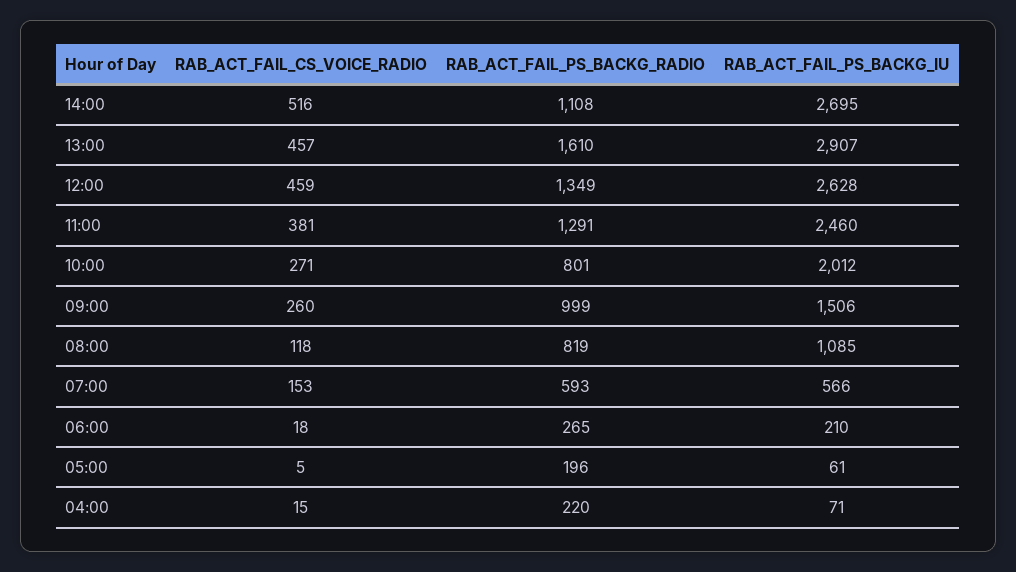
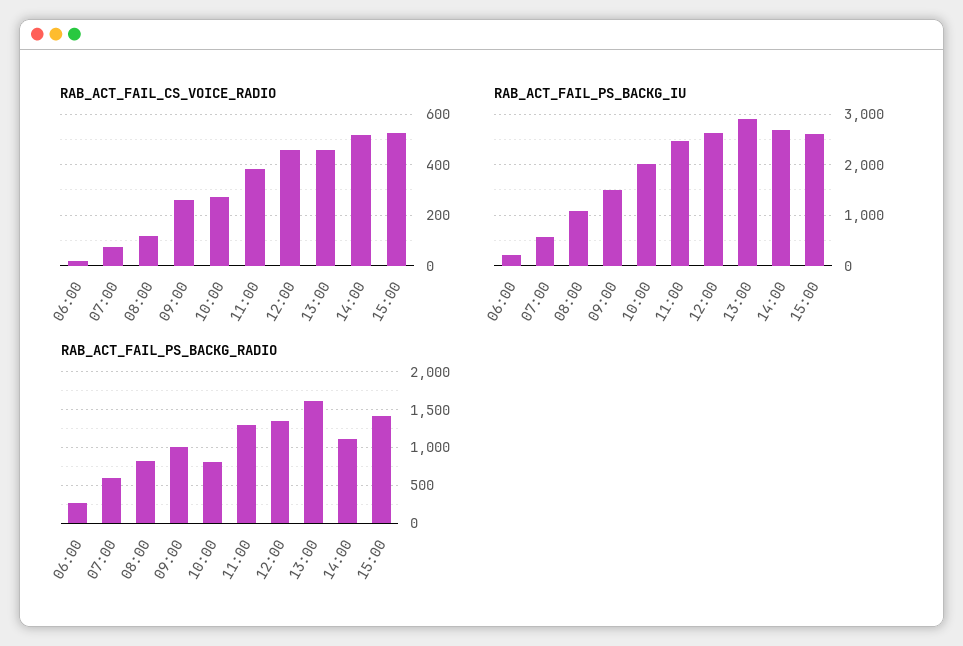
RAB_ACT_FAIL_CS_VOICE_RADIO, 07:00: 153 -> 75
RAB_ACT_FAIL_CS_VOICE_RADIO, 05:00: 5 -> none
RAB_ACT_FAIL_PS_BACKG_RADIO, 05:00: 196 -> none
RAB_ACT_FAIL_PS_BACKG_IU, 05:00: 61 -> none
RAB_ACT_FAIL_CS_VOICE_RADIO, 04:00: 15 -> none
RAB_ACT_FAIL_PS_BACKG_RADIO, 04:00: 220 -> none
RAB_ACT_FAIL_PS_BACKG_IU, 04:00: 71 -> none
RAB_ACT_FAIL_CS_VOICE_RADIO, 15:00: none -> 525
RAB_ACT_FAIL_PS_BACKG_IU, 15:00: none -> 2600
RAB_ACT_FAIL_PS_BACKG_RADIO, 15:00: none -> 1400

